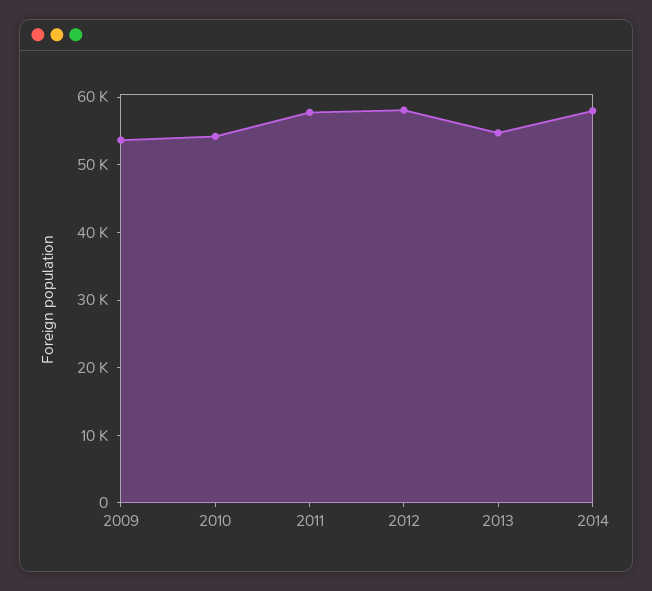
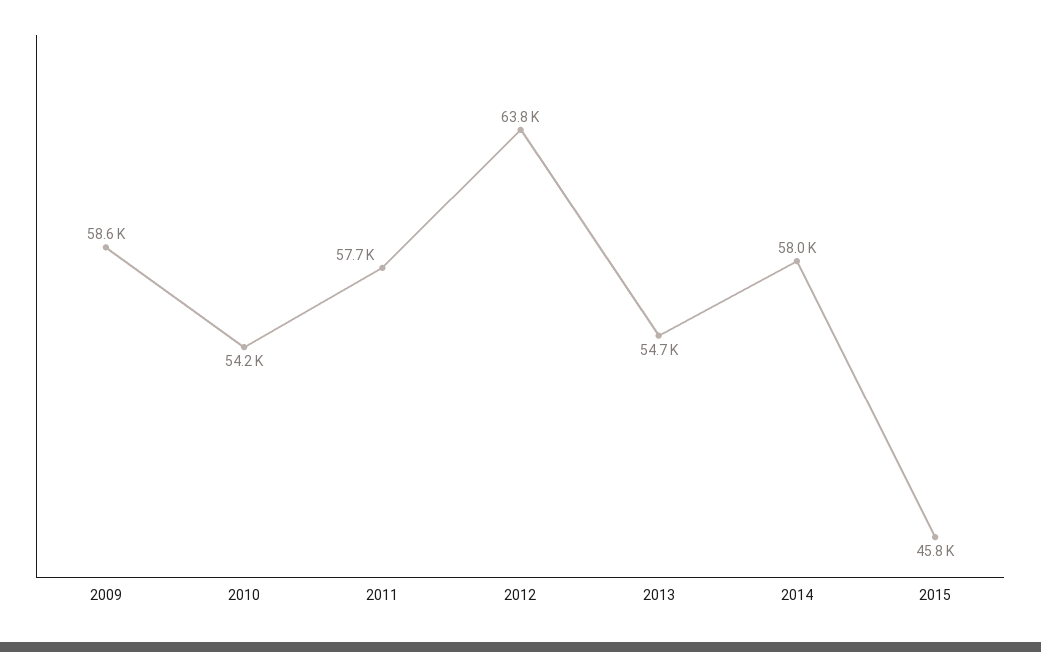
2009: 54000 -> 58600
2012: 58000 -> 63800
2015: none -> 45800

